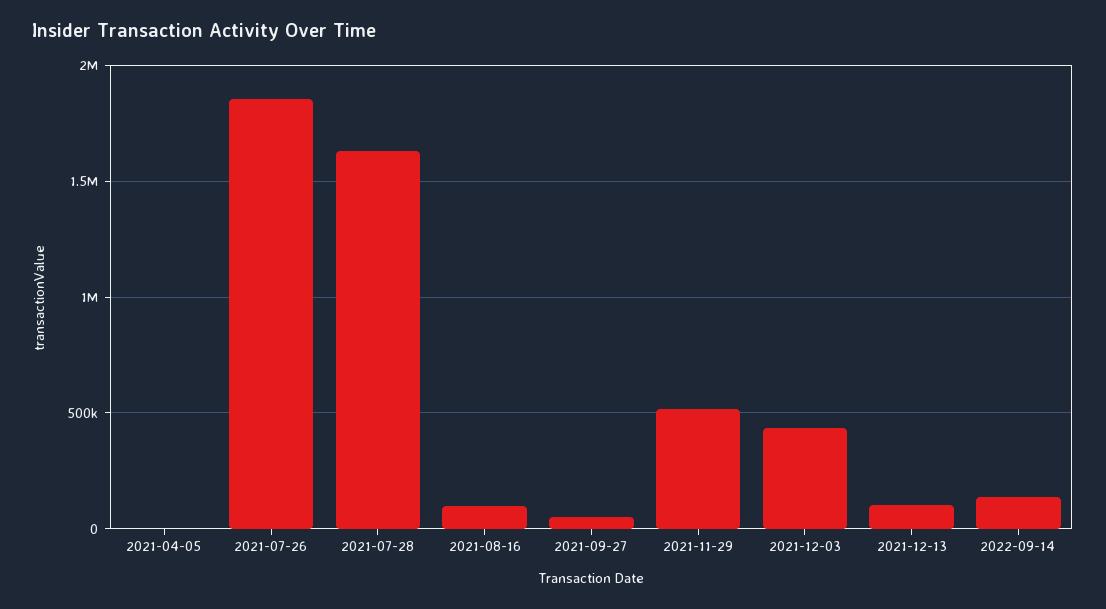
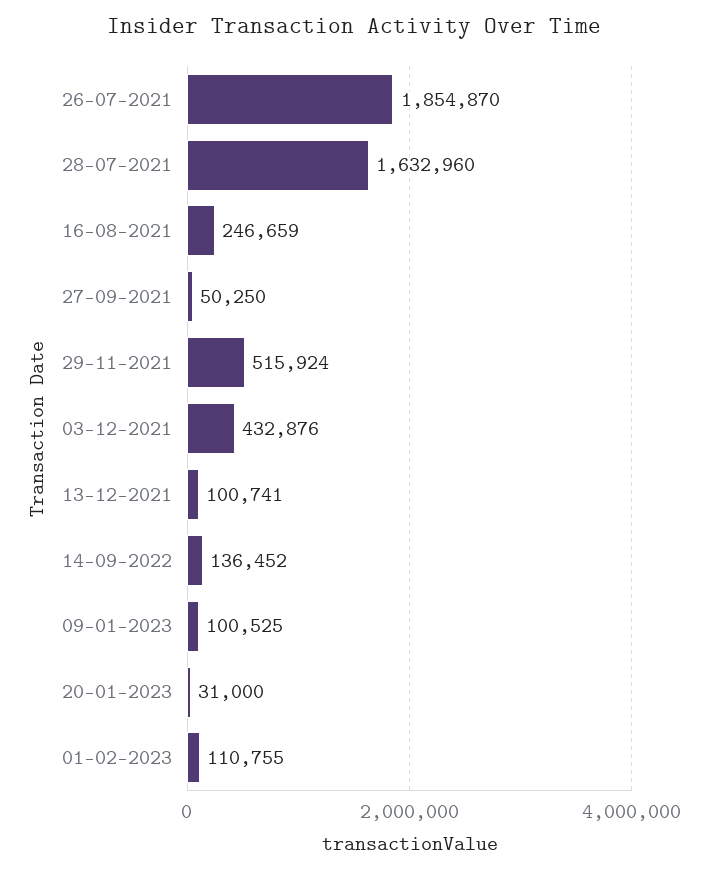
2021-04-05: 0 -> none
2021-08-16: 100000 -> 246659
09-01-2023: none -> 100525
20-01-2023: none -> 31000
01-02-2023: none -> 110755

